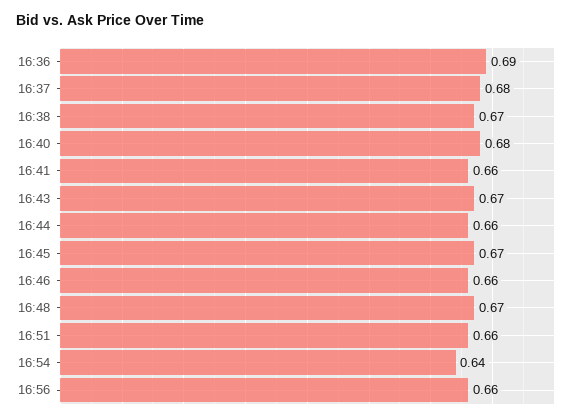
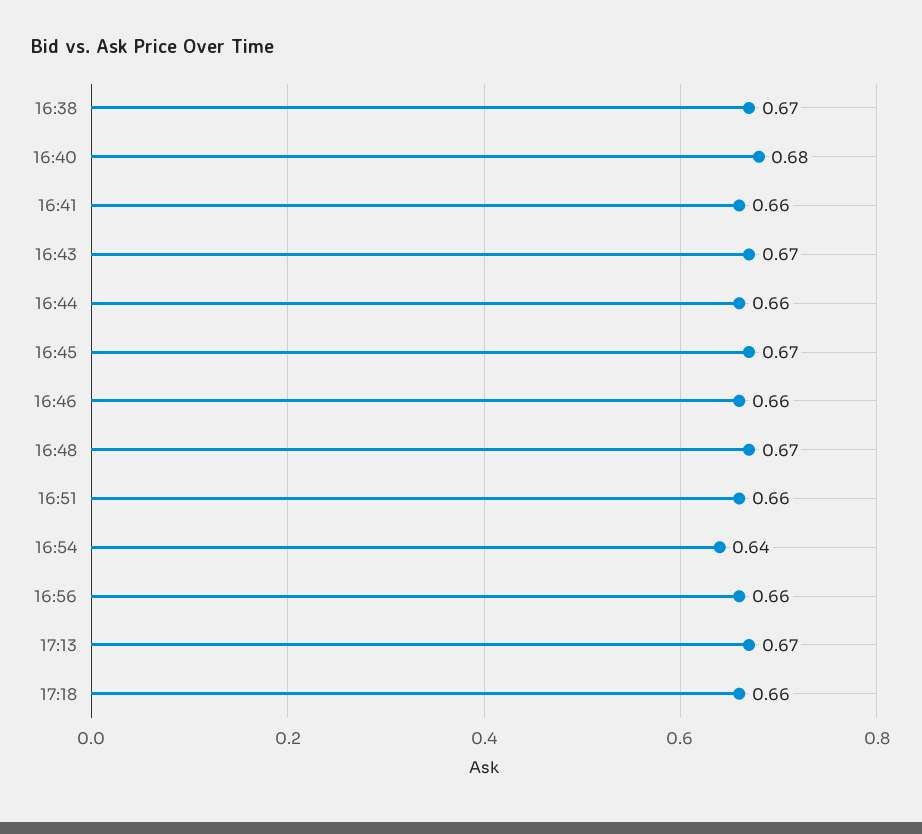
16:36: 0.69 -> none
16:37: 0.68 -> none
17:13: none -> 0.67
17:18: none -> 0.66

